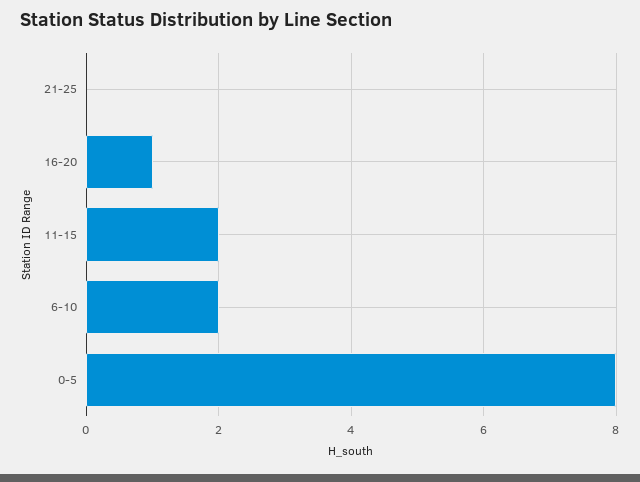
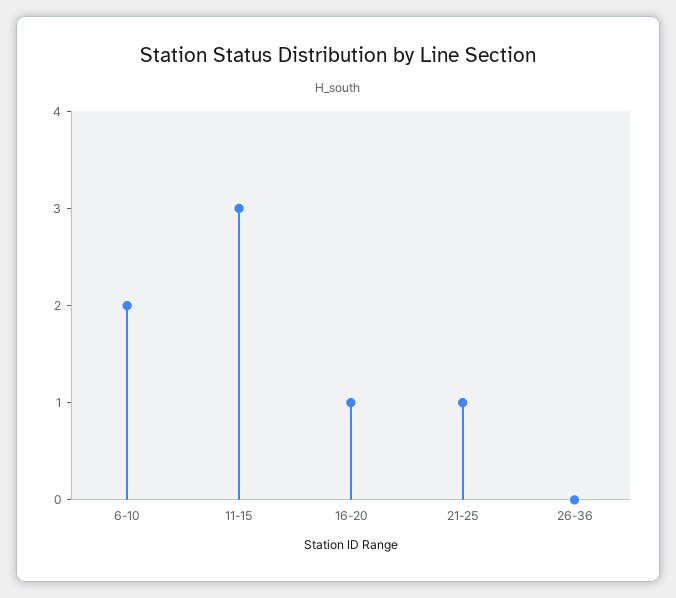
21-25: 0 -> 1
11-15: 2 -> 3
0-5: 8 -> none
26-36: none -> 0

